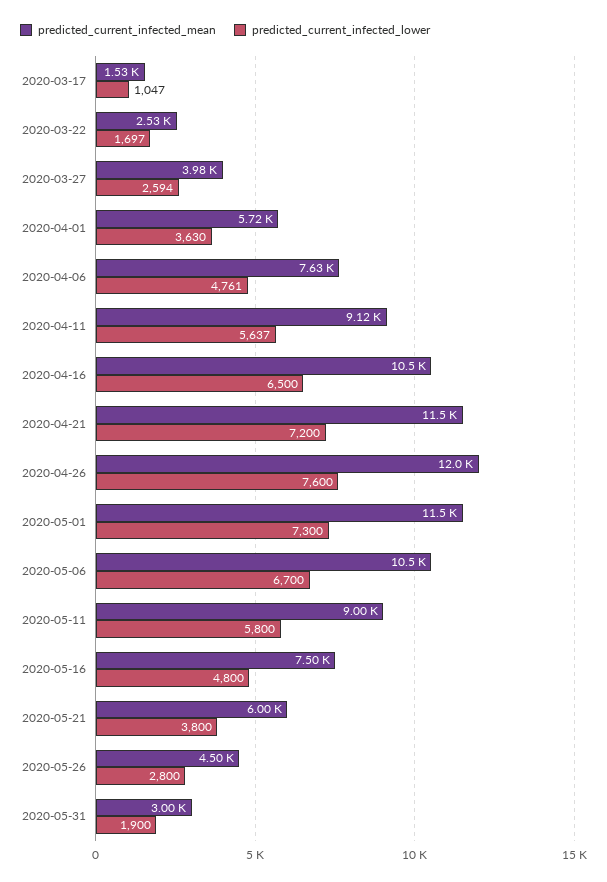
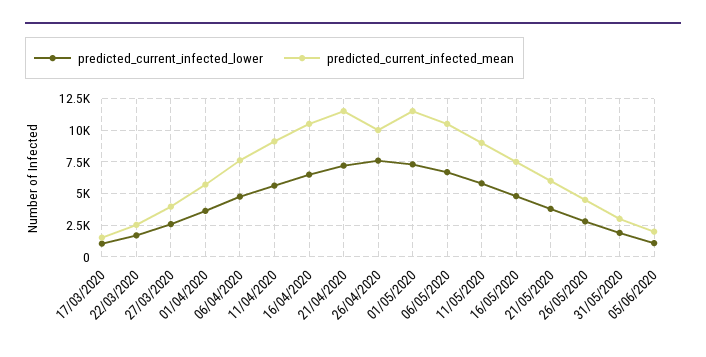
predicted_current_infected_mean, 2020-04-26: 12000 -> 10000
predicted_current_infected_lower, 05/06/2020: none -> 1000
predicted_current_infected_mean, 05/06/2020: none -> 2000

